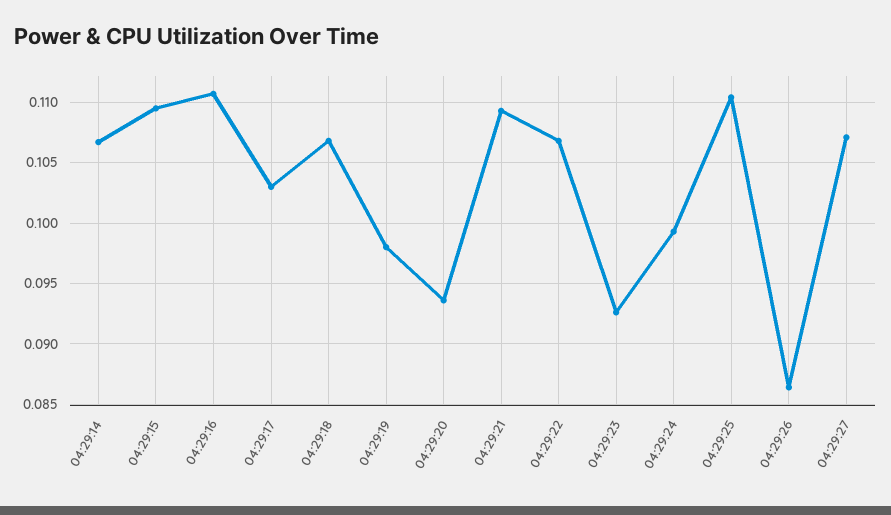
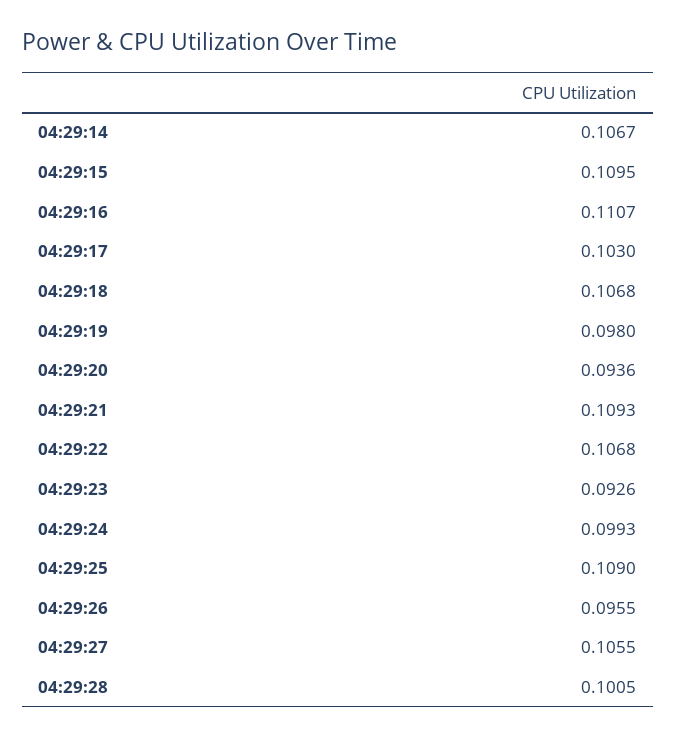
04:29:25: 0.1105 -> 0.109
04:29:26: 0.0865 -> 0.0955
04:29:27: 0.107 -> 0.1055
04:29:28: none -> 0.1005

